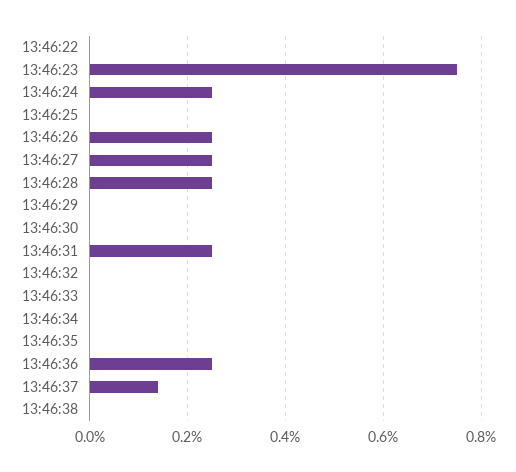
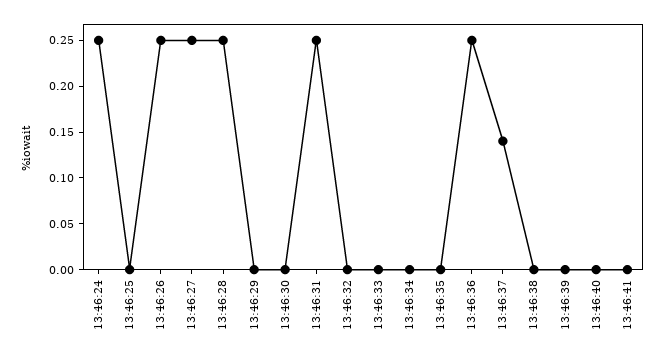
13:46:22: 0 -> none
13:46:23: 0.75 -> none
13:46:39: none -> 0
13:46:40: none -> 0
13:46:41: none -> 0

